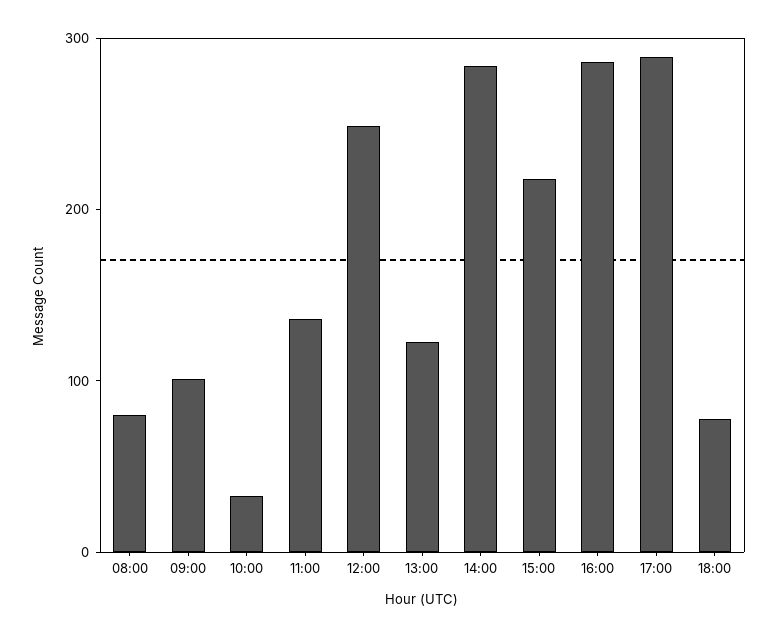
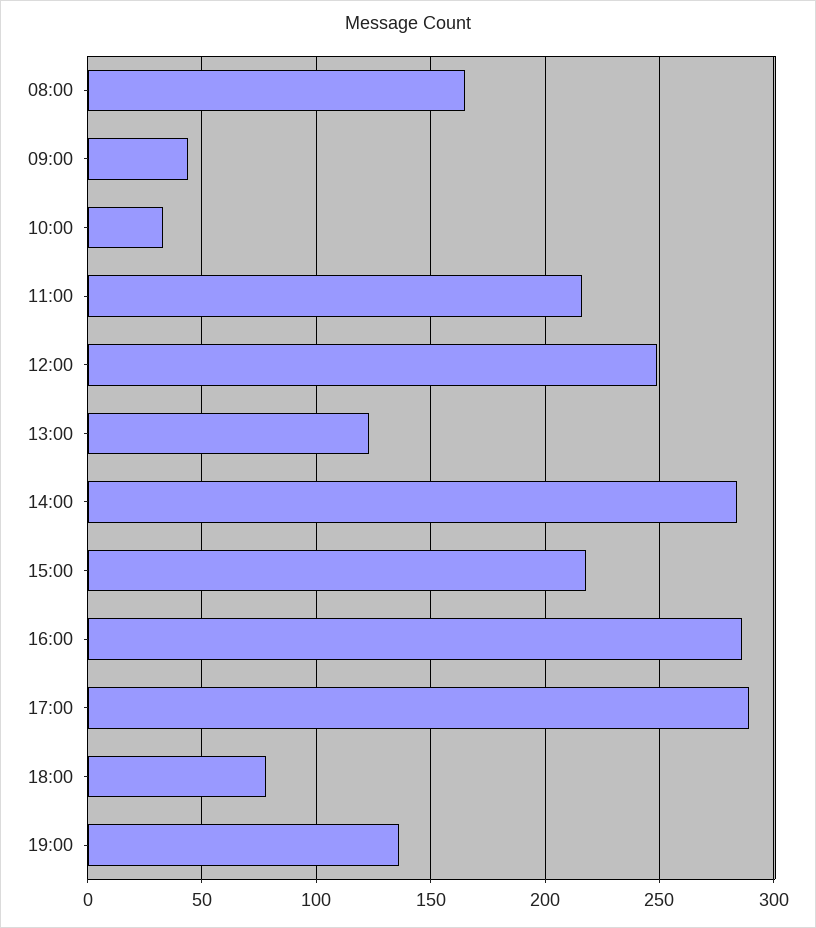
08:00: 80 -> 165
09:00: 100 -> 45
11:00: 140 -> 215
19:00: none -> 135

